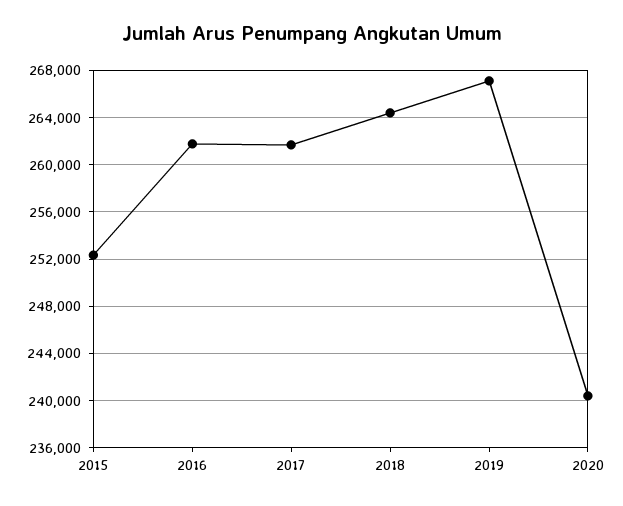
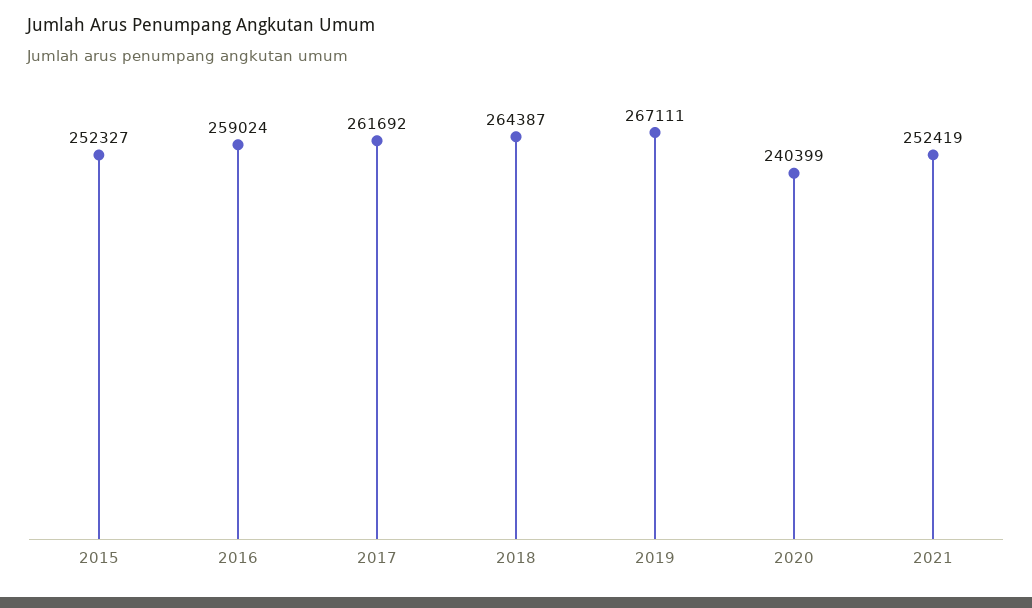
2016: 262000 -> 259024
2021: none -> 252419

